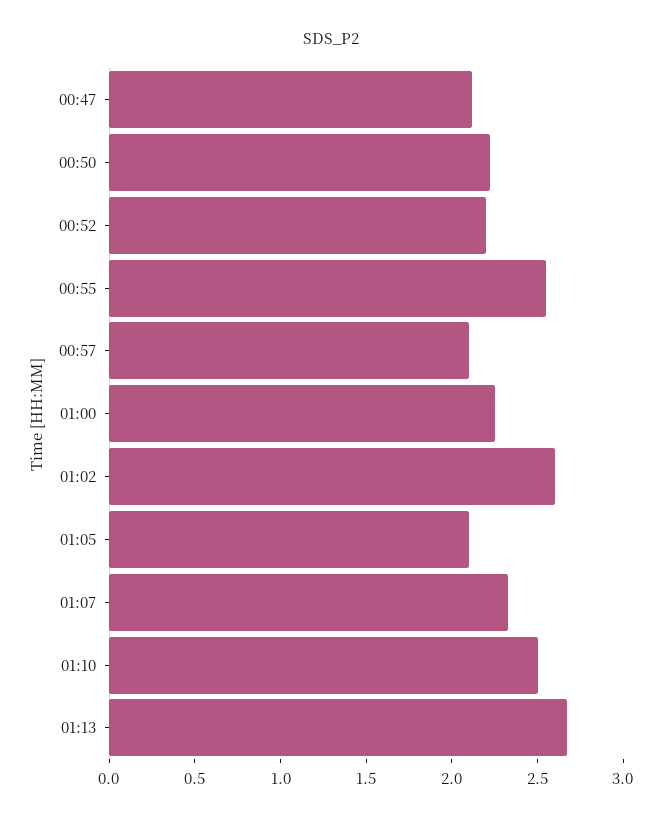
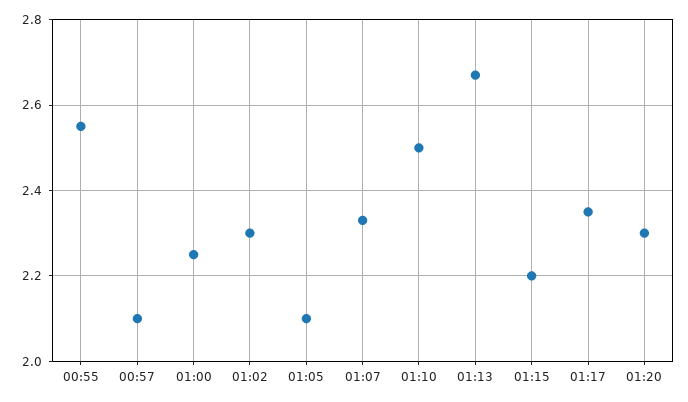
00:47: 2.1 -> none
00:50: 2.2 -> none
00:52: 2.2 -> none
01:02: 2.6 -> 2.3
01:15: none -> 2.2
01:17: none -> 2.35
01:20: none -> 2.3

